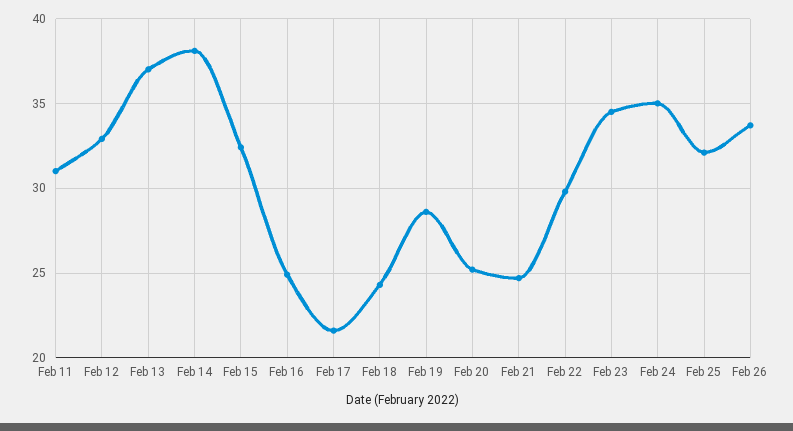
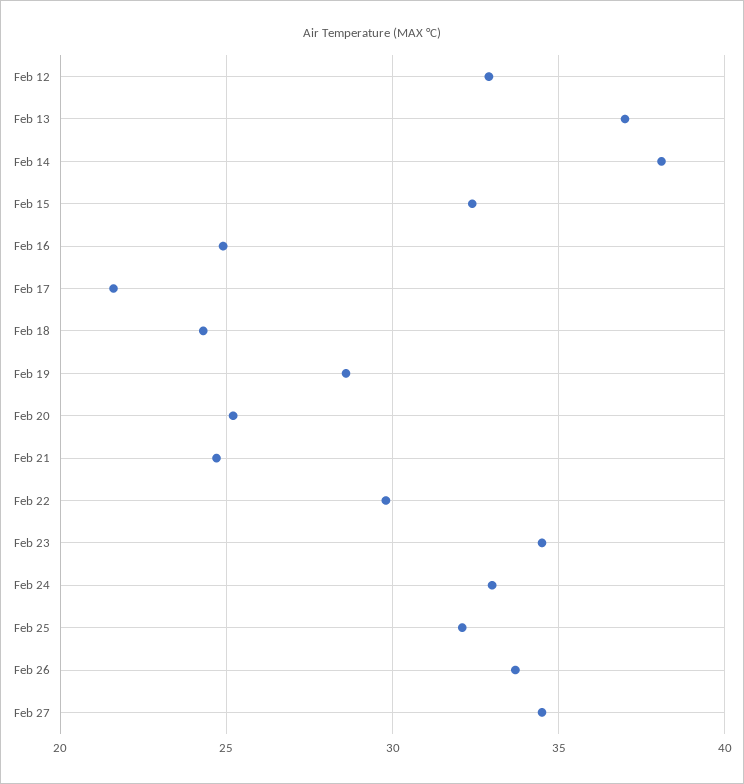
Feb 11: 31 -> none
Feb 24: 35 -> 33
Feb 27: none -> 34.5

